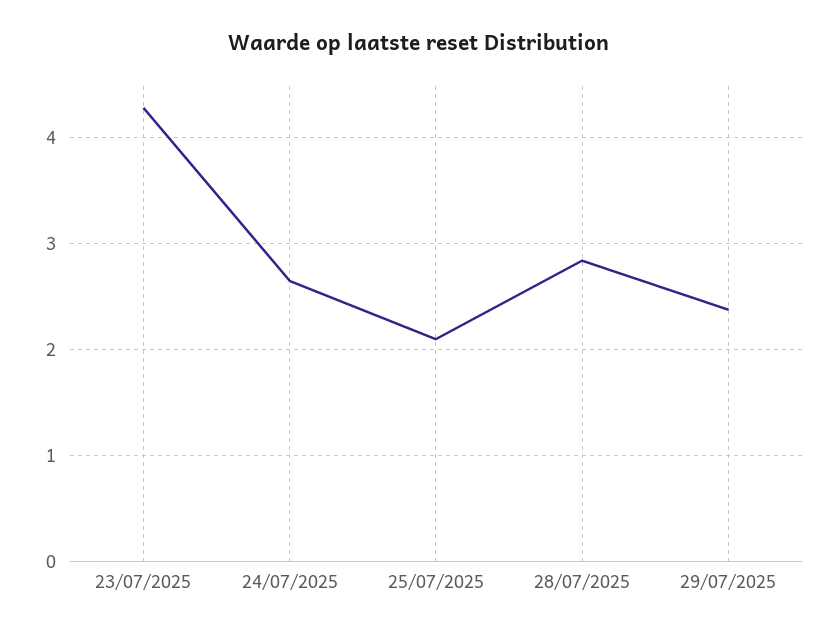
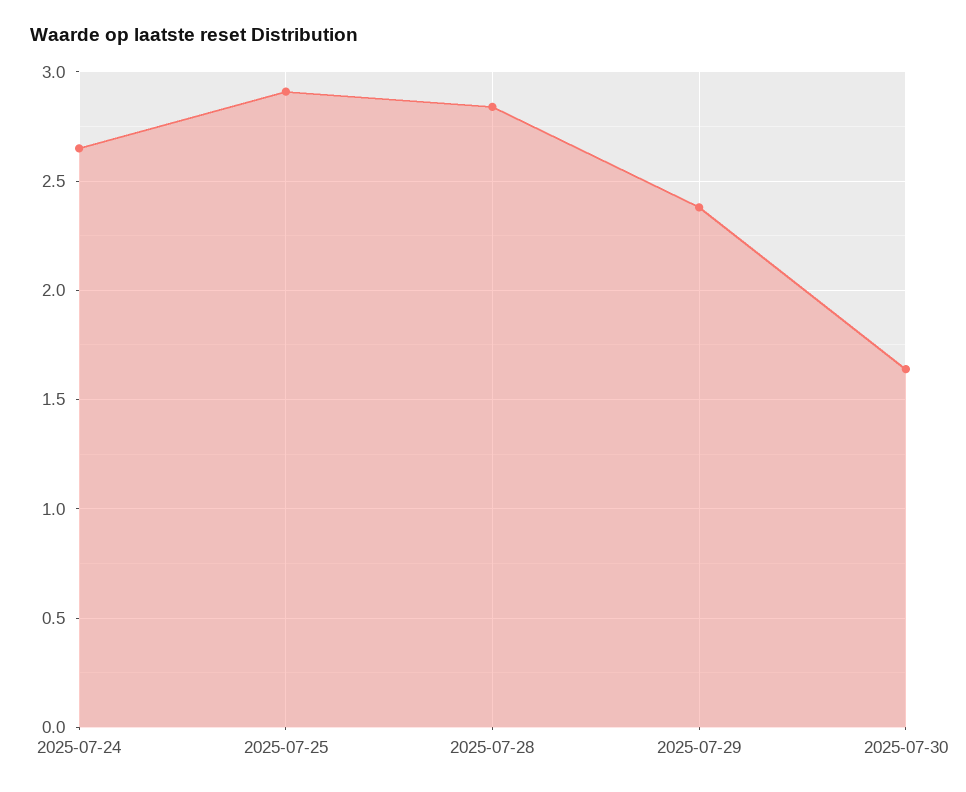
23/07/2025: 4.3 -> none
25/07/2025: 2.1 -> 2.9
2025-07-30: none -> 1.65

